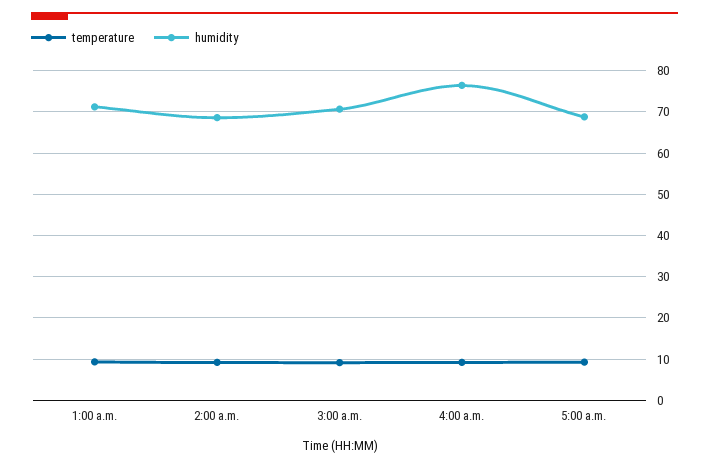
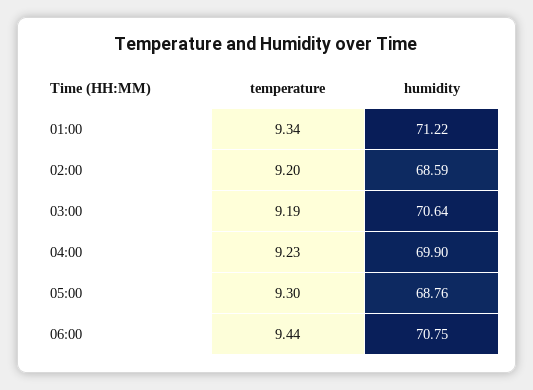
humidity, 4:00 a.m.: 76 -> 69.9
temperature, 06:00: none -> 9.44
humidity, 06:00: none -> 70.75

